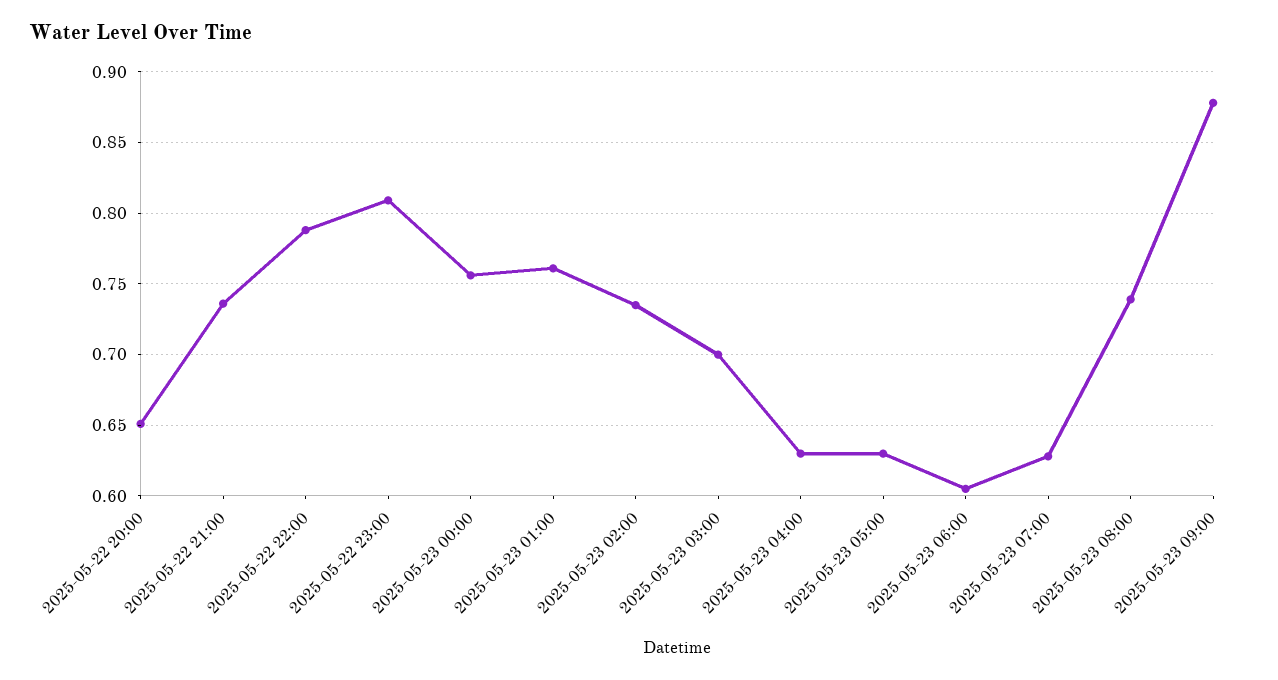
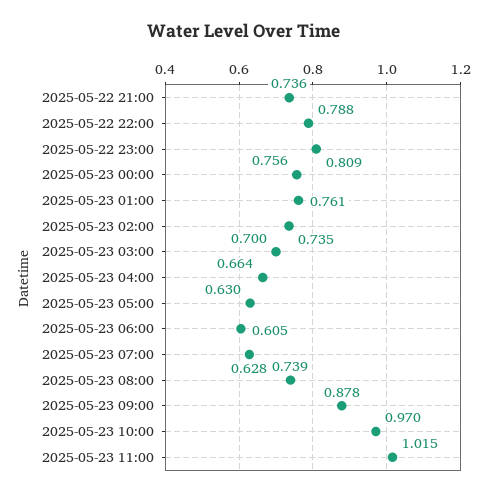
2025-05-22 20:00: 0.65 -> none
2025-05-23 04:00: 0.63 -> 0.664
2025-05-23 10:00: none -> 0.97
2025-05-23 11:00: none -> 1.015

